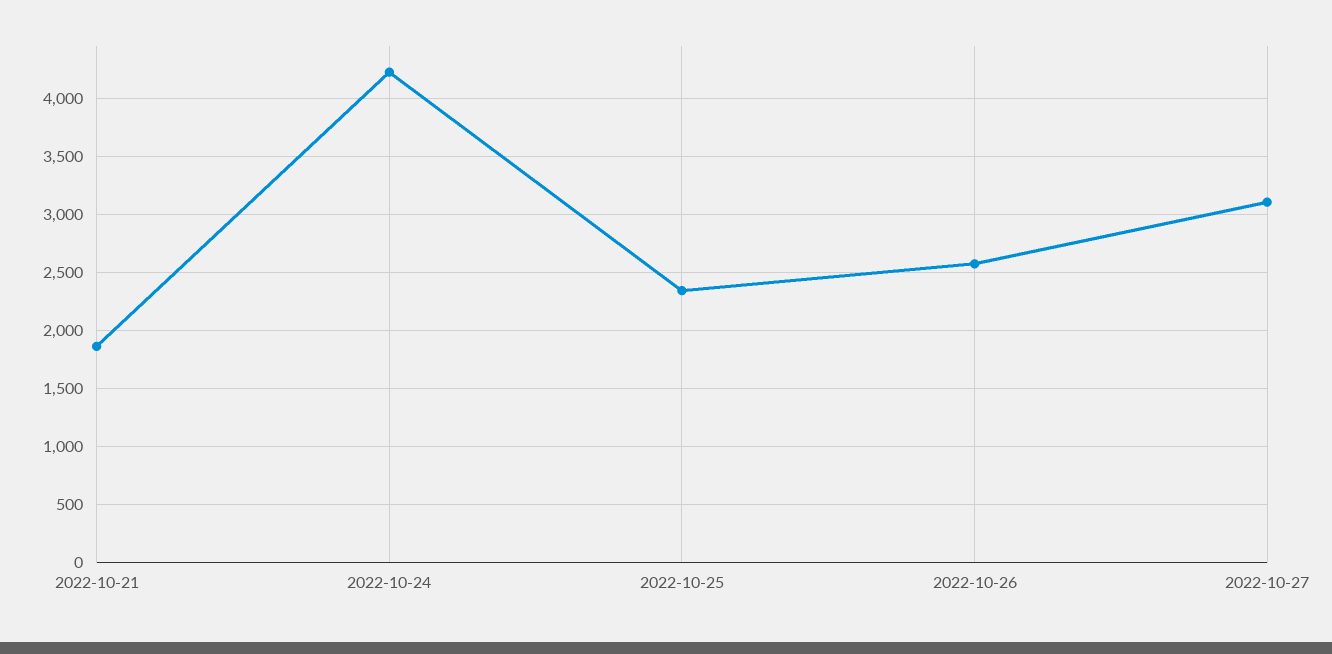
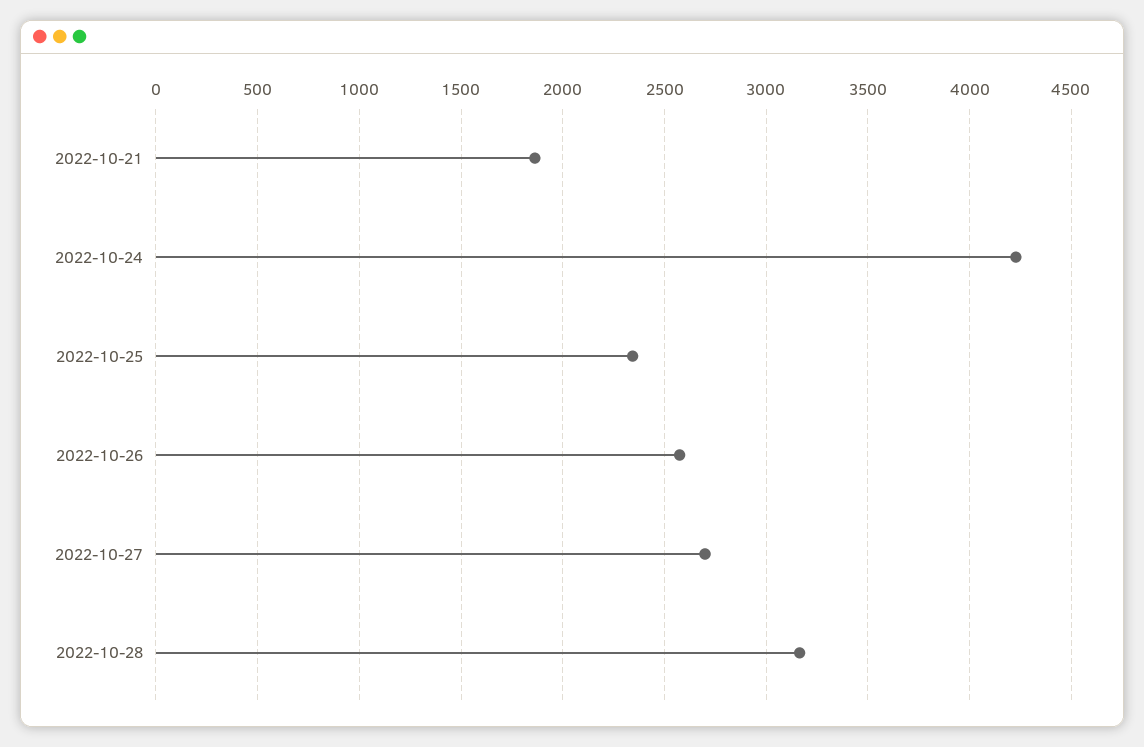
2022-10-27: 3100 -> 2700
2022-10-28: none -> 3150

